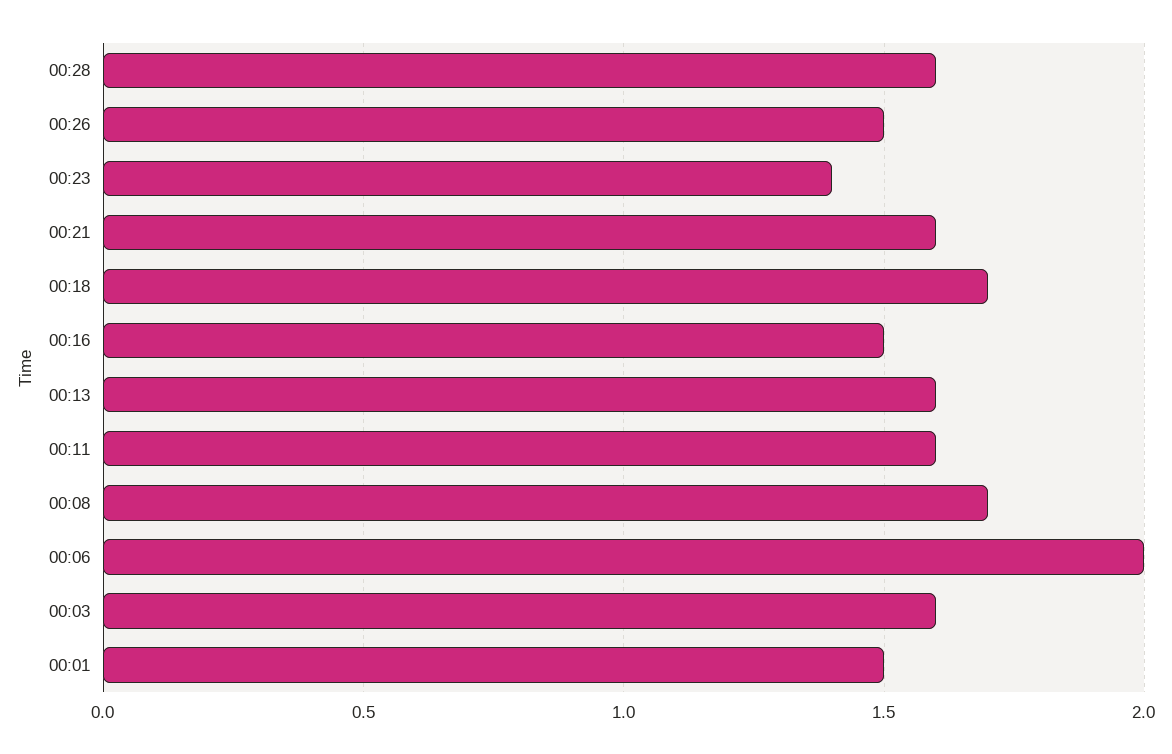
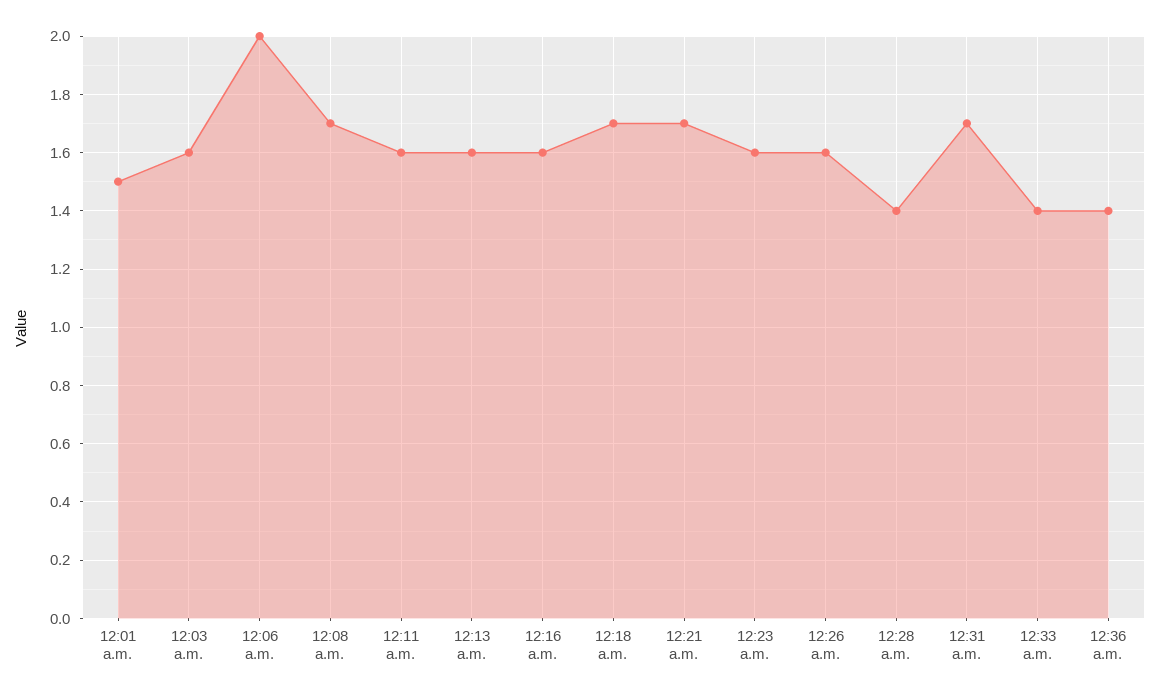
00:28: 1.6 -> 1.4
00:26: 1.5 -> 1.6
00:23: 1.4 -> 1.6
00:21: 1.6 -> 1.7
00:16: 1.5 -> 1.6
12:31 a.m.: none -> 1.7
12:33 a.m.: none -> 1.4
12:36 a.m.: none -> 1.4

